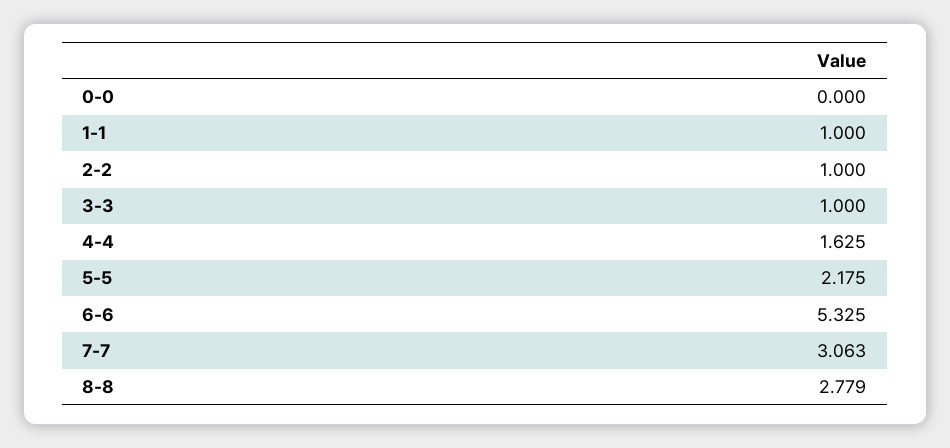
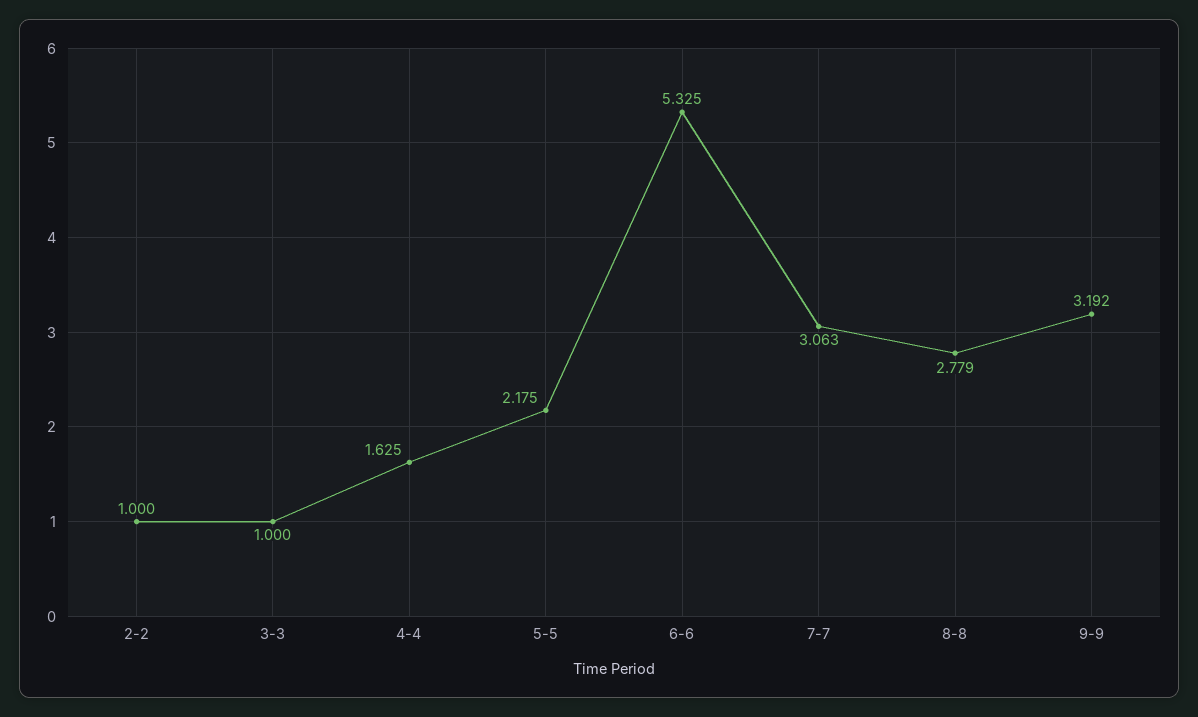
0-0: 0 -> none
1-1: 1 -> none
9-9: none -> 3.192

